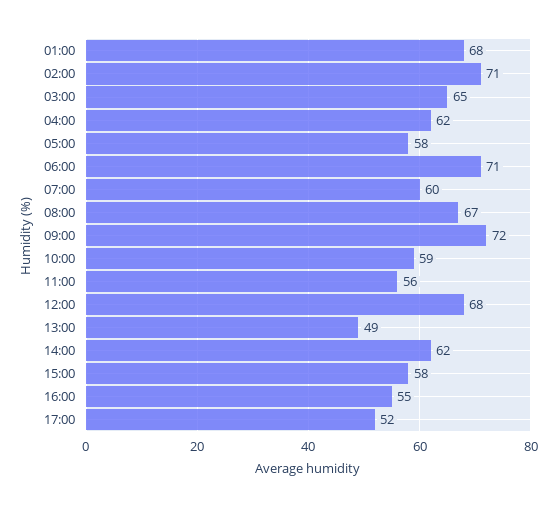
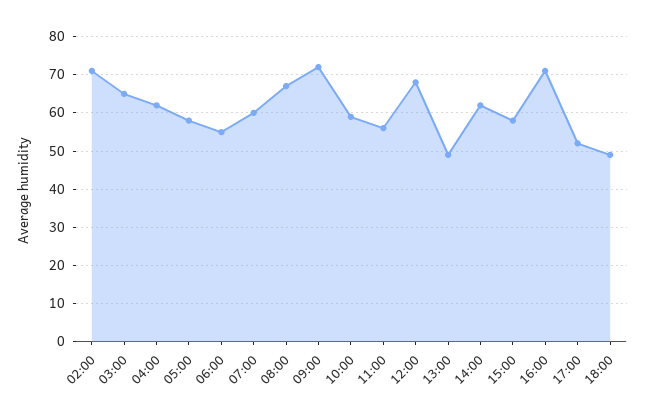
01:00: 68 -> none
06:00: 71 -> 55
16:00: 55 -> 70
18:00: none -> 50

